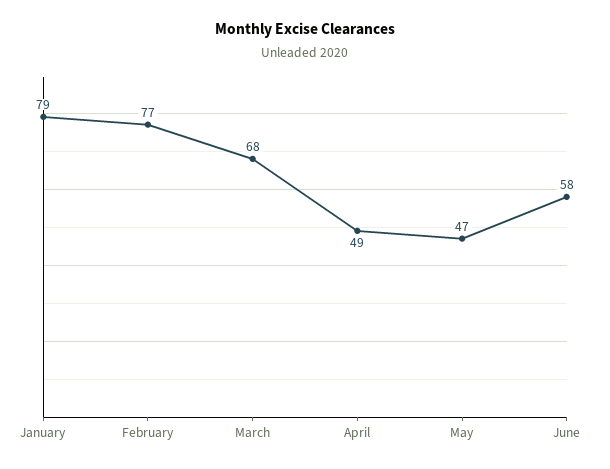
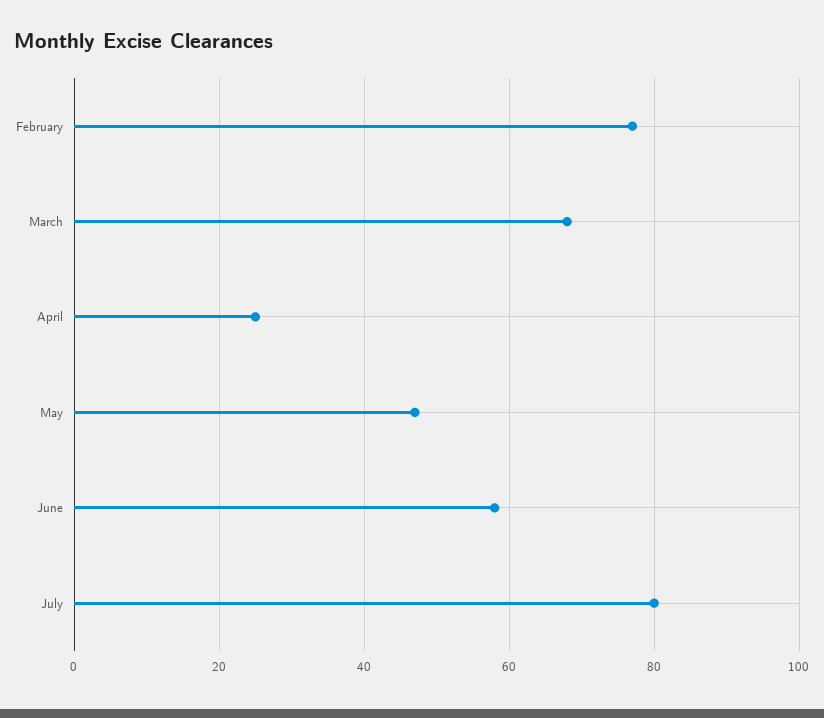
January: 79 -> none
April: 49 -> 25
July: none -> 80

